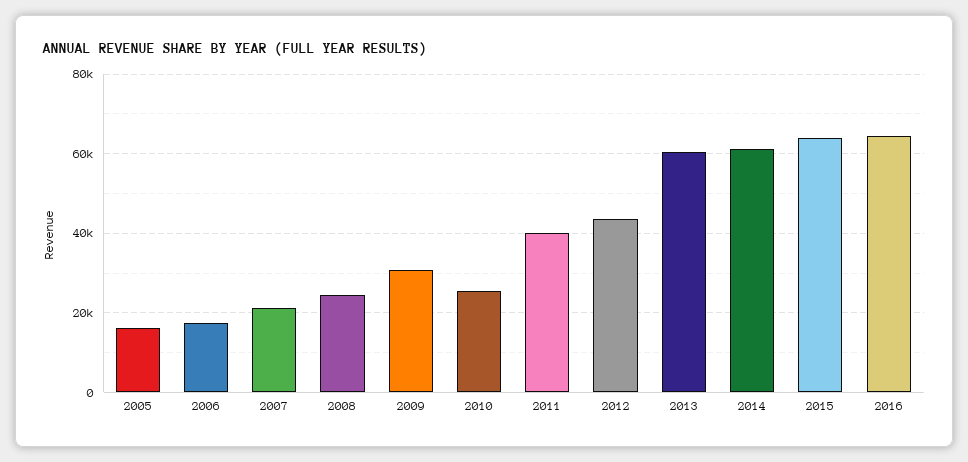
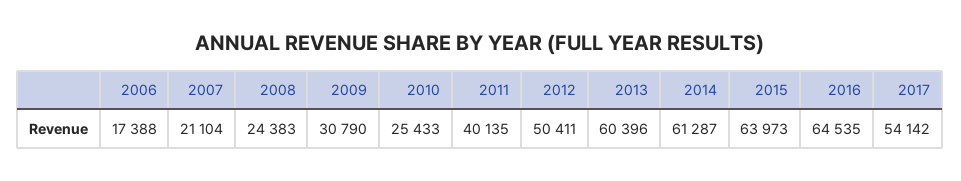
2005: 16000 -> none
2012: 44000 -> 50411
2017: none -> 54142

